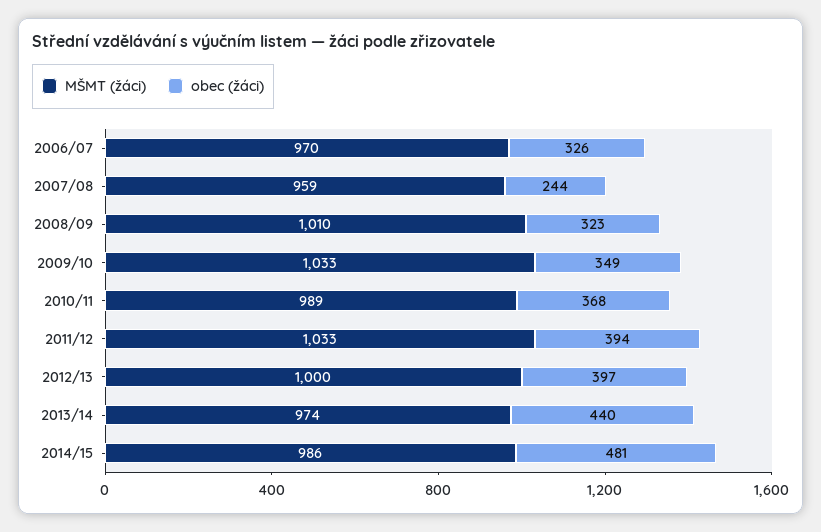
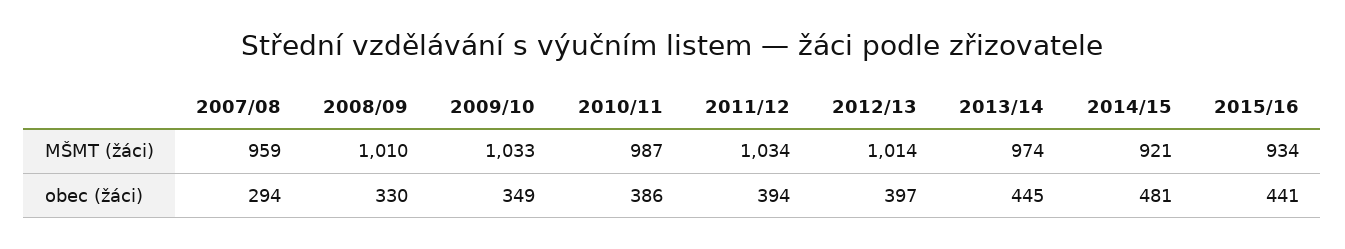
MŠMT (žáci), 2006/07: 970 -> none
obec (žáci), 2006/07: 326 -> none
obec (žáci), 2007/08: 244 -> 294
obec (žáci), 2008/09: 323 -> 330
MŠMT (žáci), 2010/11: 989 -> 987
obec (žáci), 2010/11: 368 -> 386
MŠMT (žáci), 2011/12: 1033 -> 1034
MŠMT (žáci), 2012/13: 1000 -> 1014
obec (žáci), 2013/14: 440 -> 445
MŠMT (žáci), 2014/15: 986 -> 921
MŠMT (žáci), 2015/16: none -> 934
obec (žáci), 2015/16: none -> 441

